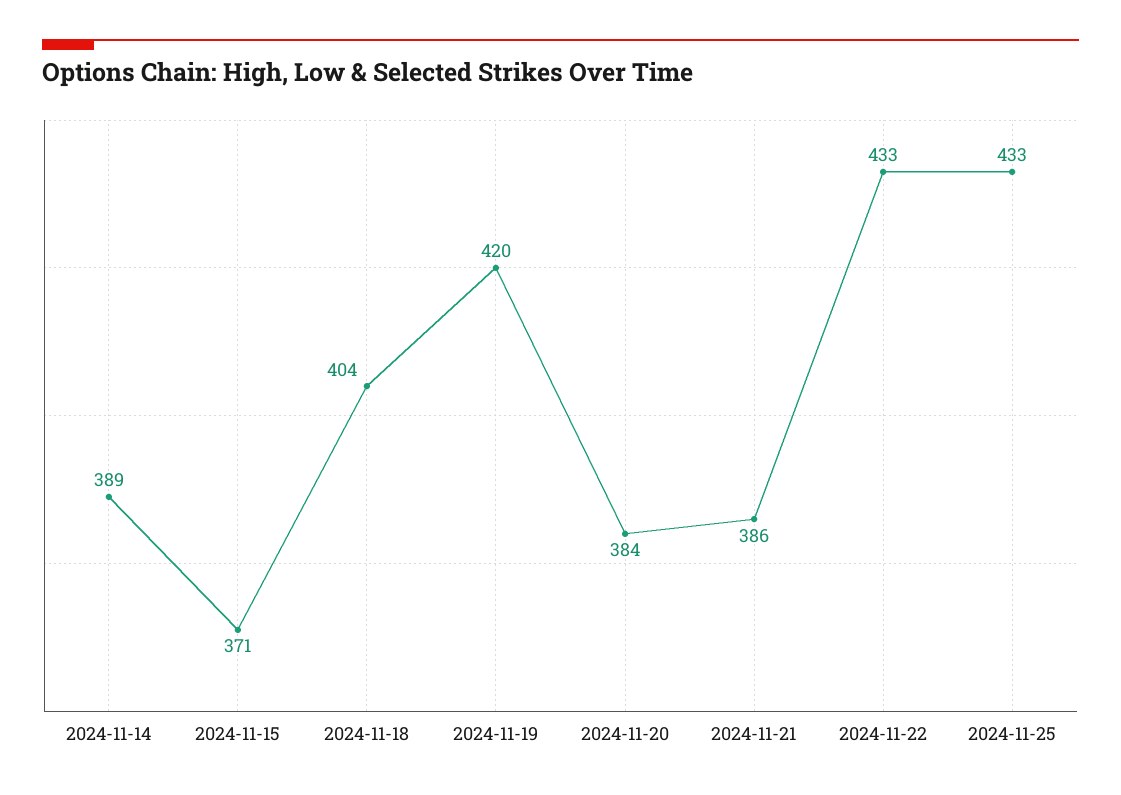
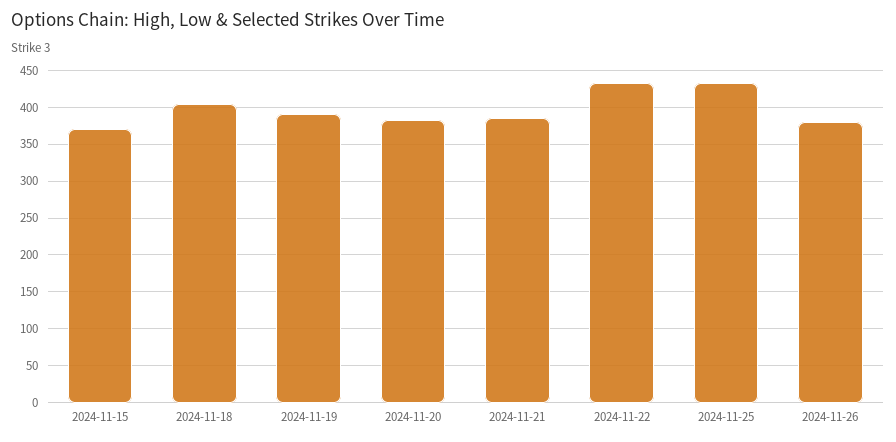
2024-11-14: 389 -> none
2024-11-19: 420 -> 390
2024-11-26: none -> 380

